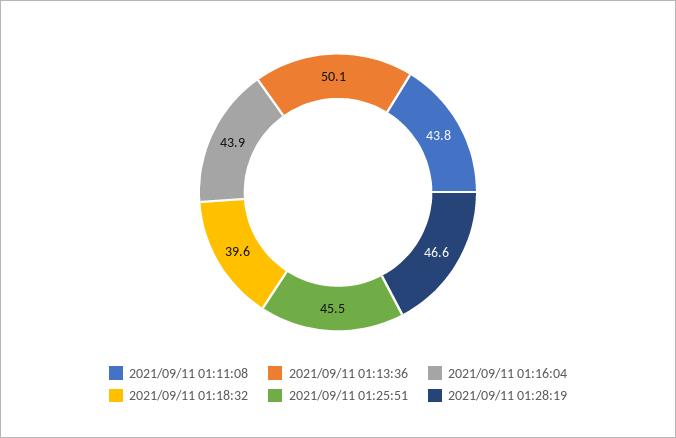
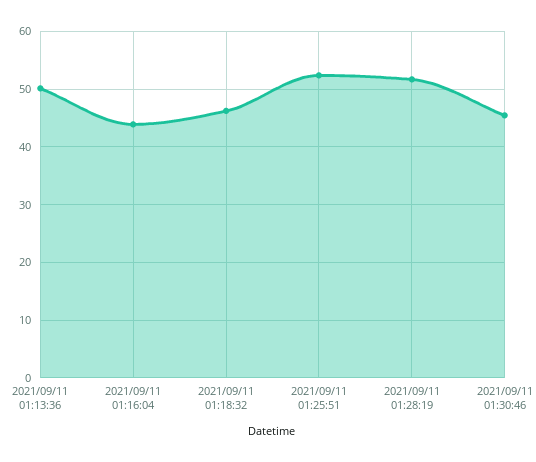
2021/09/11 01:11:08: 43.8 -> none
2021/09/11 01:18:32: 39.6 -> 46
2021/09/11 01:25:51: 45.5 -> 52
2021/09/11 01:28:19: 46.6 -> 52
2021/09/11 01:30:46: none -> 46

